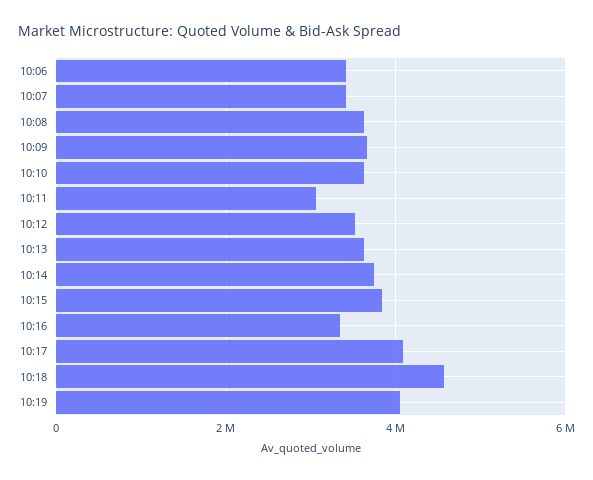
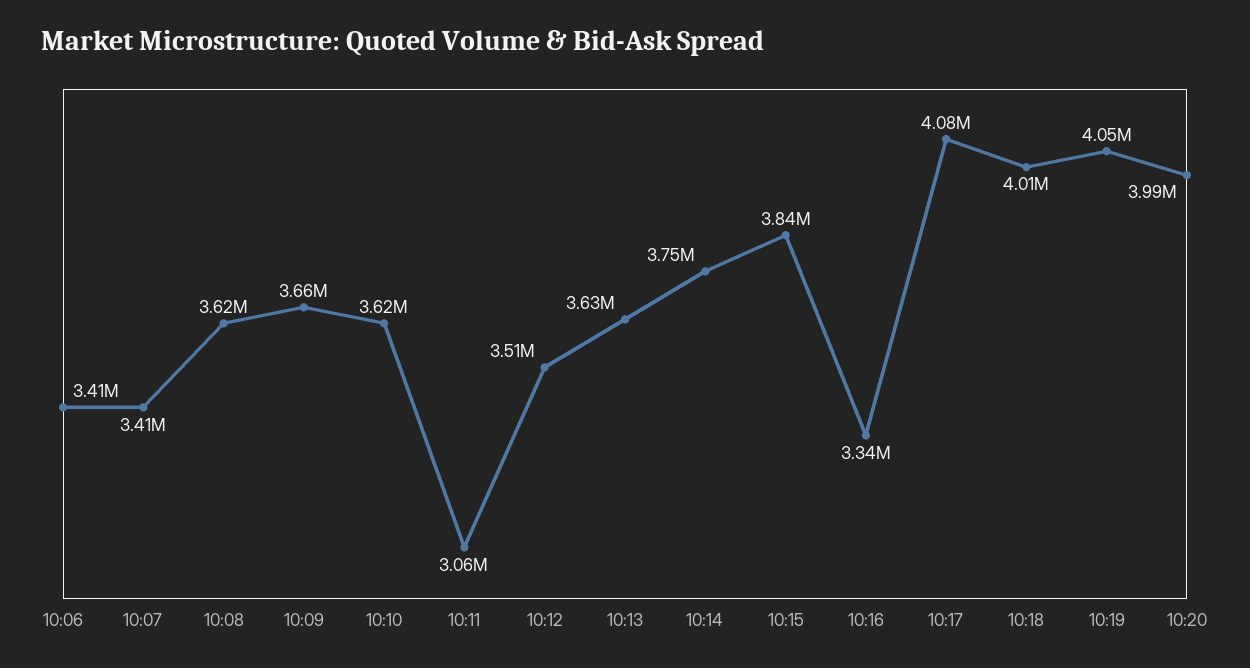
10:18: 4600000 -> 4010000
10:20: none -> 3990000

